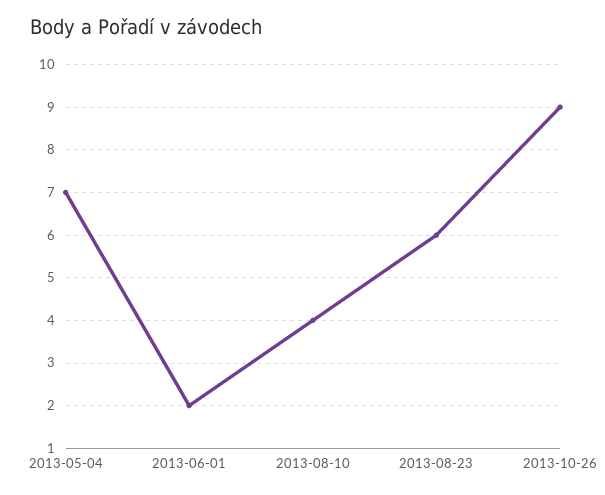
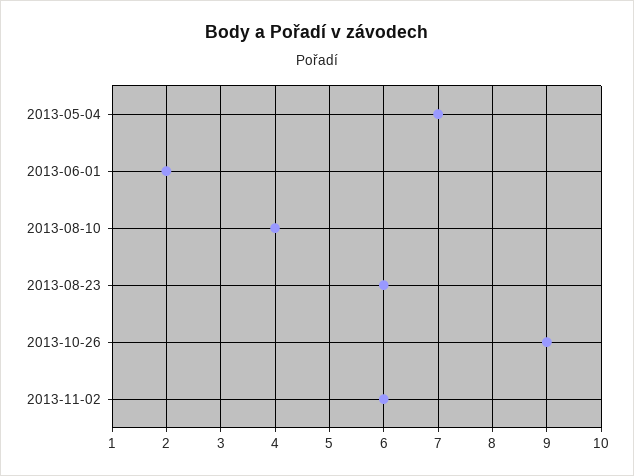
2013-11-02: none -> 6

